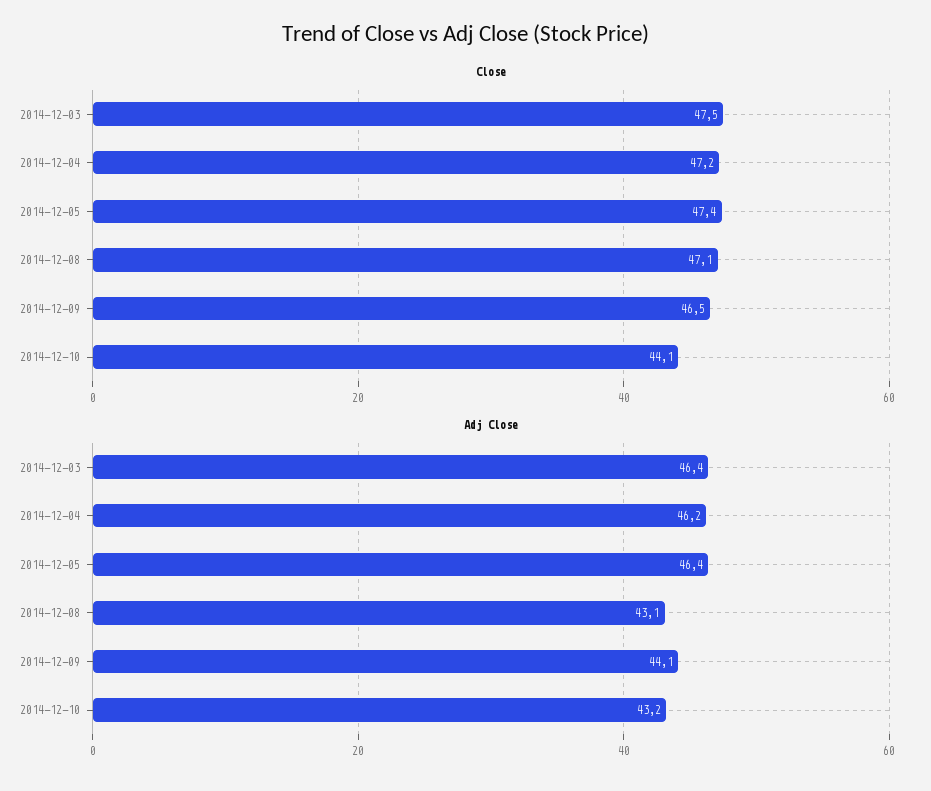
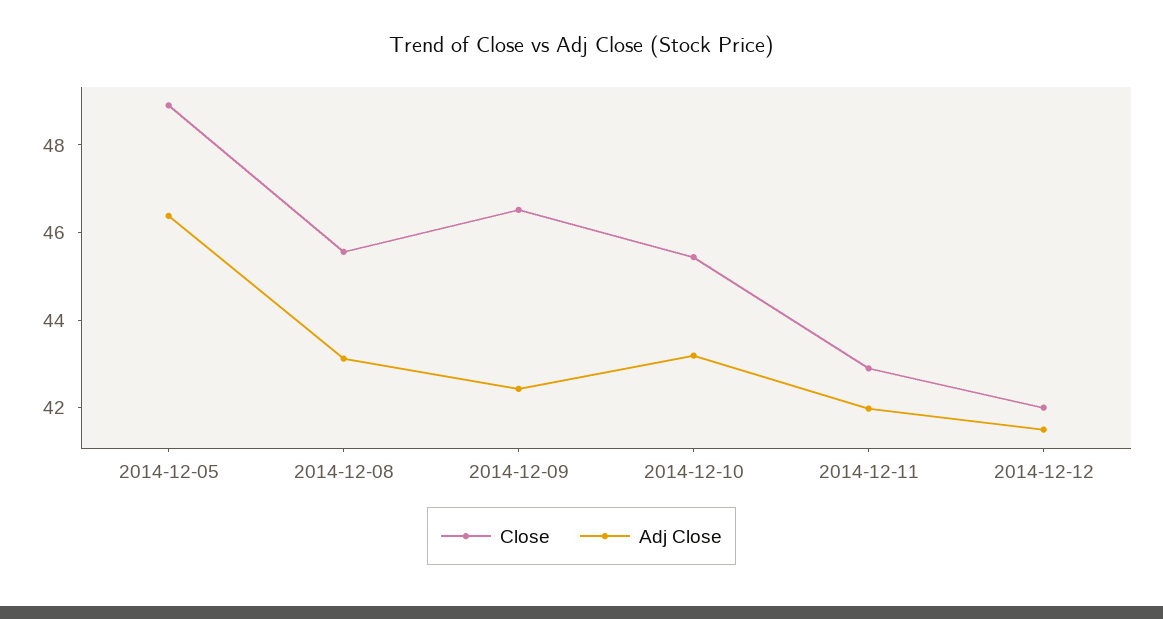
Close, 2014-12-03: 47.5 -> none
Close, 2014-12-04: 47.2 -> none
Close, 2014-12-05: 47.4 -> 49
Close, 2014-12-08: 47.1 -> 45.5
Close, 2014-12-10: 44.1 -> 45.5
Adj Close, 2014-12-03: 46.4 -> none
Adj Close, 2014-12-04: 46.2 -> none
Adj Close, 2014-12-09: 44.1 -> 42.5
Close, 2014-12-11: none -> 43
Adj Close, 2014-12-11: none -> 42
Close, 2014-12-12: none -> 42
Adj Close, 2014-12-12: none -> 41.5

